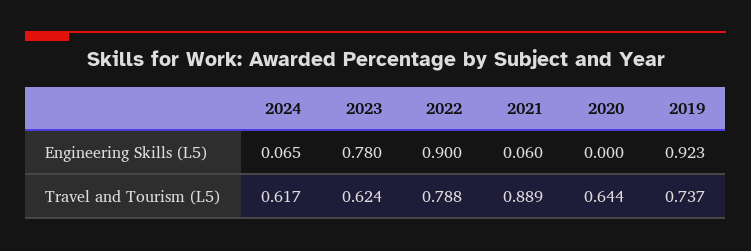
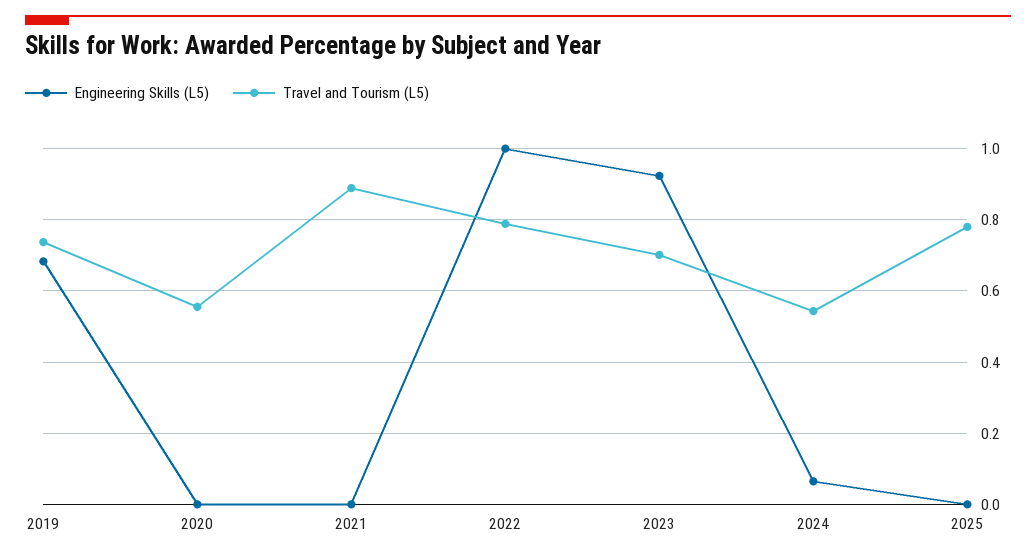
Engineering Skills (L5), 2023: 0.78 -> 0.92
Engineering Skills (L5), 2022: 0.9 -> 1
Engineering Skills (L5), 2021: 0.06 -> 0
Engineering Skills (L5), 2019: 0.923 -> 0.68
Travel and Tourism (L5), 2024: 0.617 -> 0.54
Travel and Tourism (L5), 2023: 0.624 -> 0.7
Travel and Tourism (L5), 2020: 0.644 -> 0.56
Engineering Skills (L5), 2025: none -> 0
Travel and Tourism (L5), 2025: none -> 0.78

